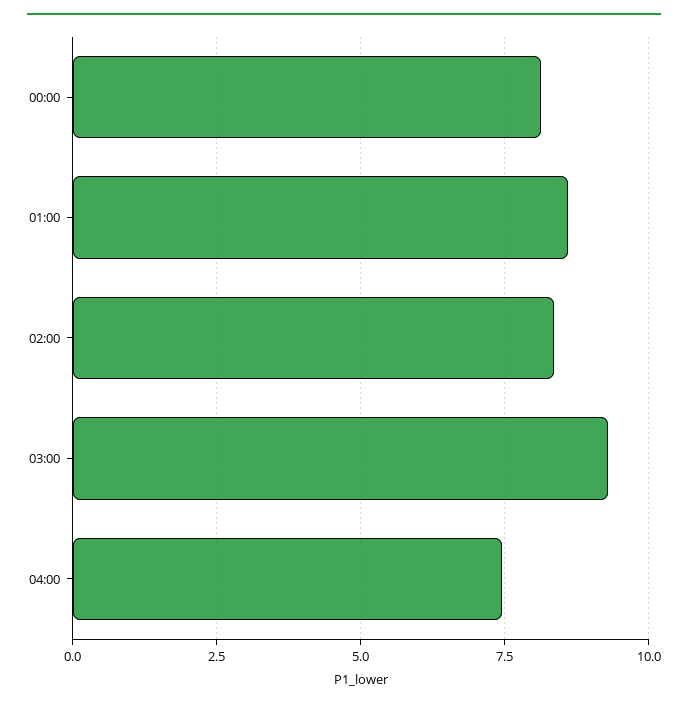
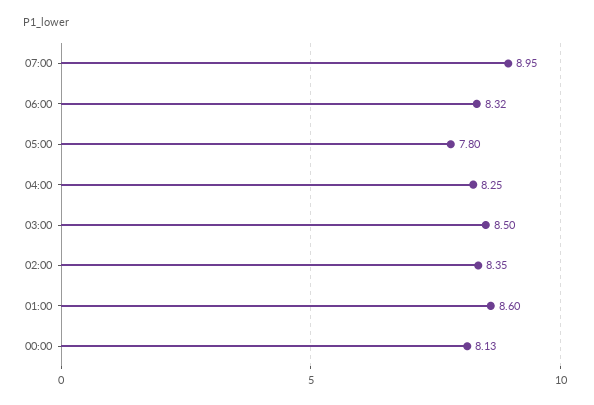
03:00: 9.25 -> 8.5
04:00: 7.5 -> 8.25
07:00: none -> 8.95
06:00: none -> 8.32
05:00: none -> 7.8

